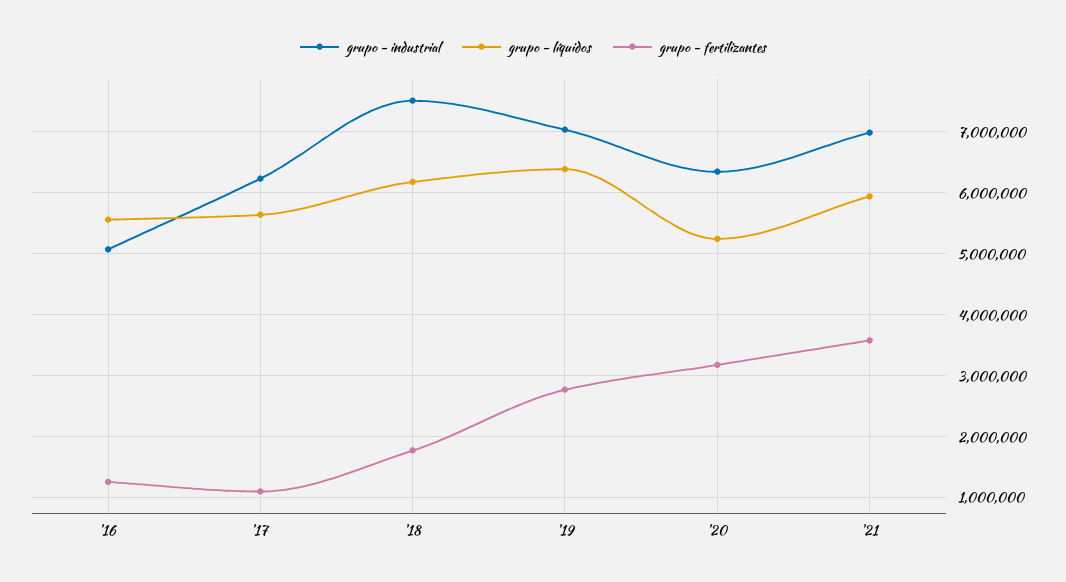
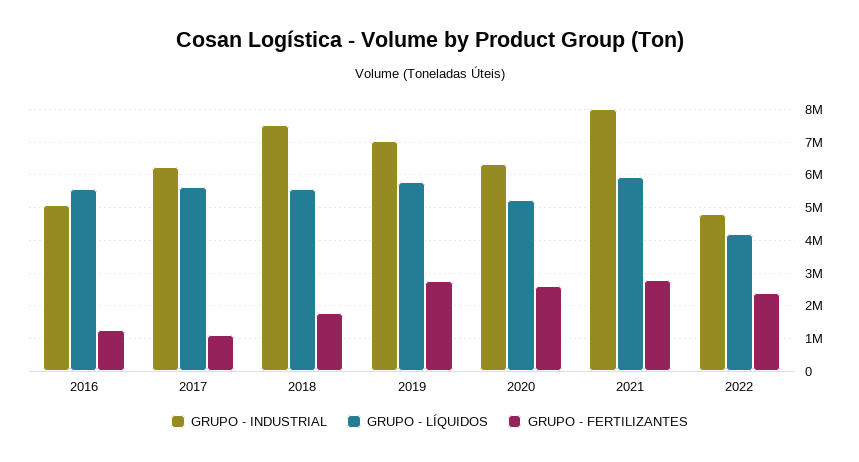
grupo - líquidos, '18: 6200000 -> 5600000
grupo - líquidos, '19: 6400000 -> 5800000
grupo - fertilizantes, '20: 3200000 -> 2600000
grupo - industrial, '21: 7000000 -> 8000000
grupo - fertilizantes, '21: 3600000 -> 2800000
grupo - industrial, 2022: none -> 4800000
grupo - líquidos, 2022: none -> 4200000
grupo - fertilizantes, 2022: none -> 2400000

